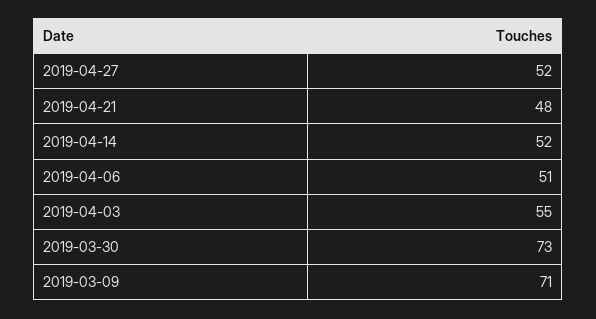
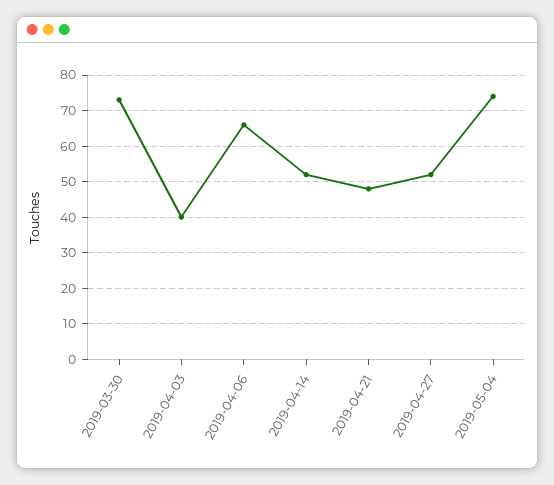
2019-04-06: 51 -> 65
2019-04-03: 55 -> 40
2019-03-09: 71 -> none
2019-05-04: none -> 75

